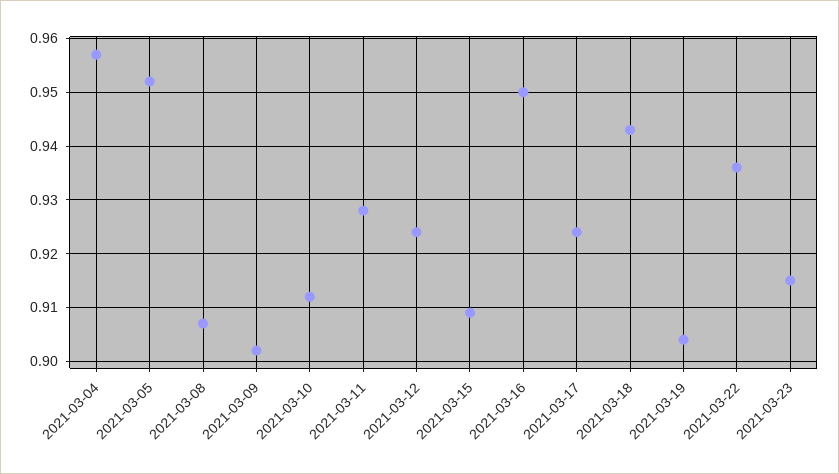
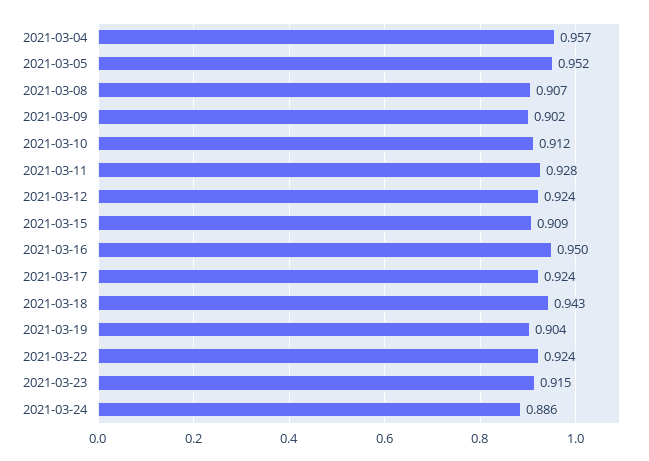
2021-03-22: 0.935 -> 0.924
2021-03-24: none -> 0.886

